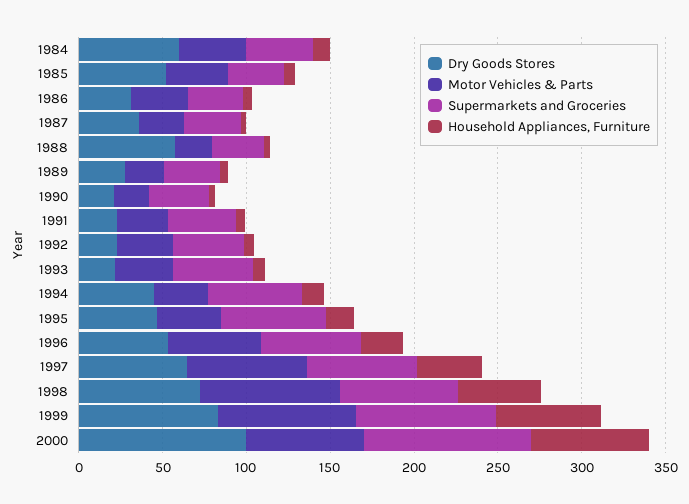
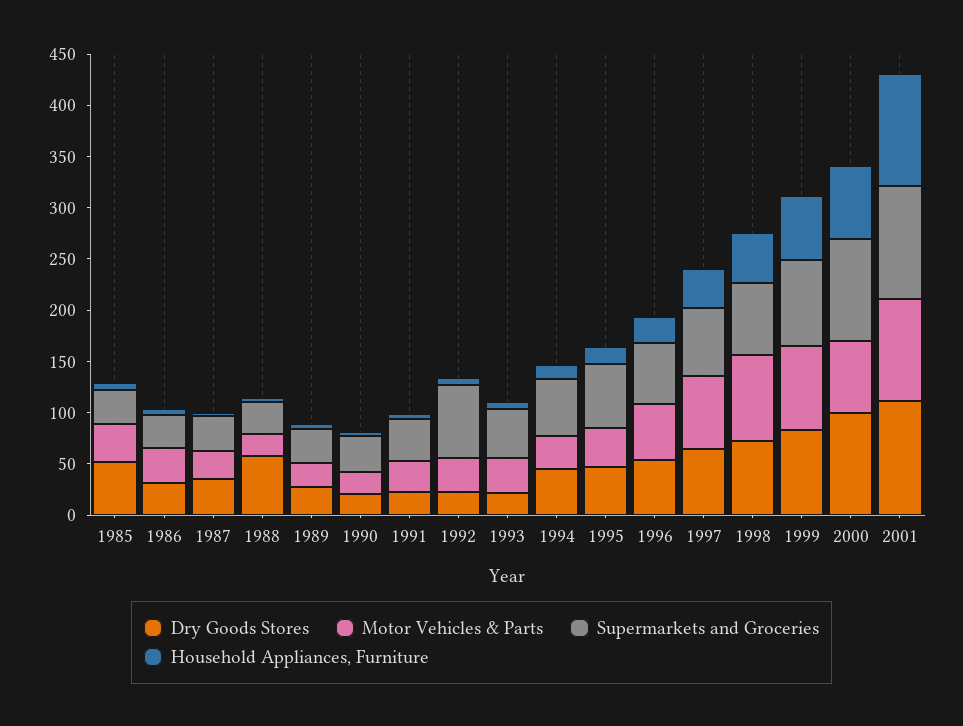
Dry Goods Stores, 1984: 60 -> none
Motor Vehicles & Parts, 1984: 40 -> none
Supermarkets and Groceries, 1984: 40 -> none
Household Appliances, Furniture, 1984: 10 -> none
Supermarkets and Groceries, 1992: 40 -> 70
Dry Goods Stores, 2001: none -> 110
Motor Vehicles & Parts, 2001: none -> 100
Supermarkets and Groceries, 2001: none -> 110
Household Appliances, Furniture, 2001: none -> 110

